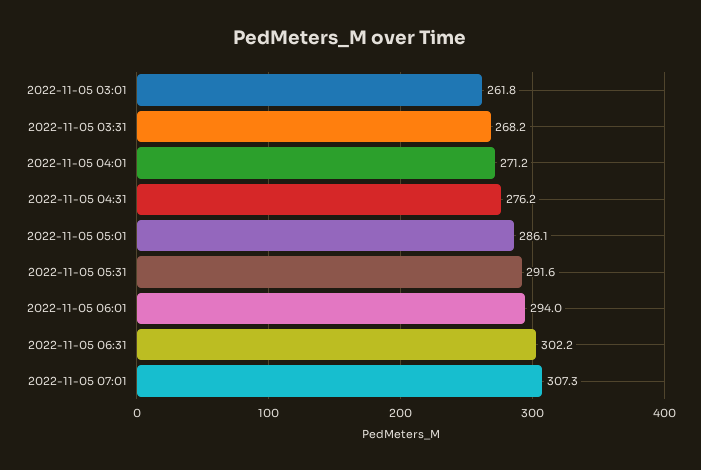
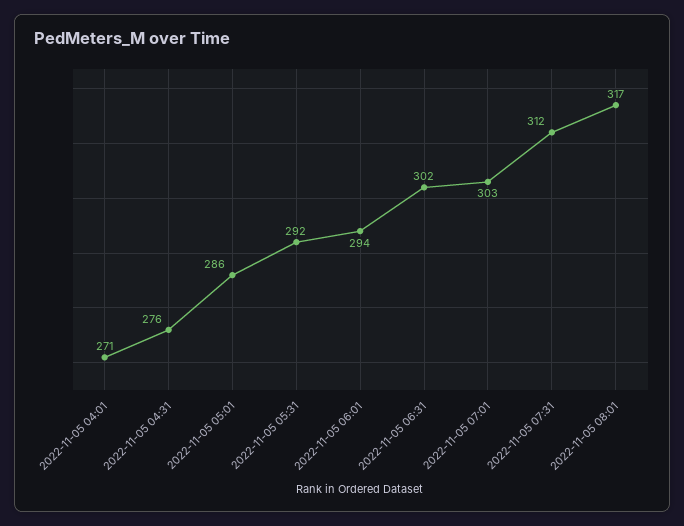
2022-11-05 03:01: 261.8 -> none
2022-11-05 03:31: 268.2 -> none
2022-11-05 07:01: 307.3 -> 303
2022-11-05 07:31: none -> 312
2022-11-05 08:01: none -> 317

